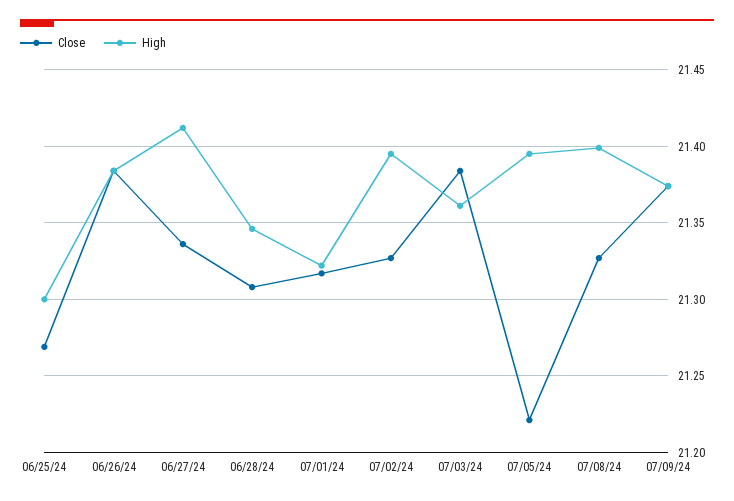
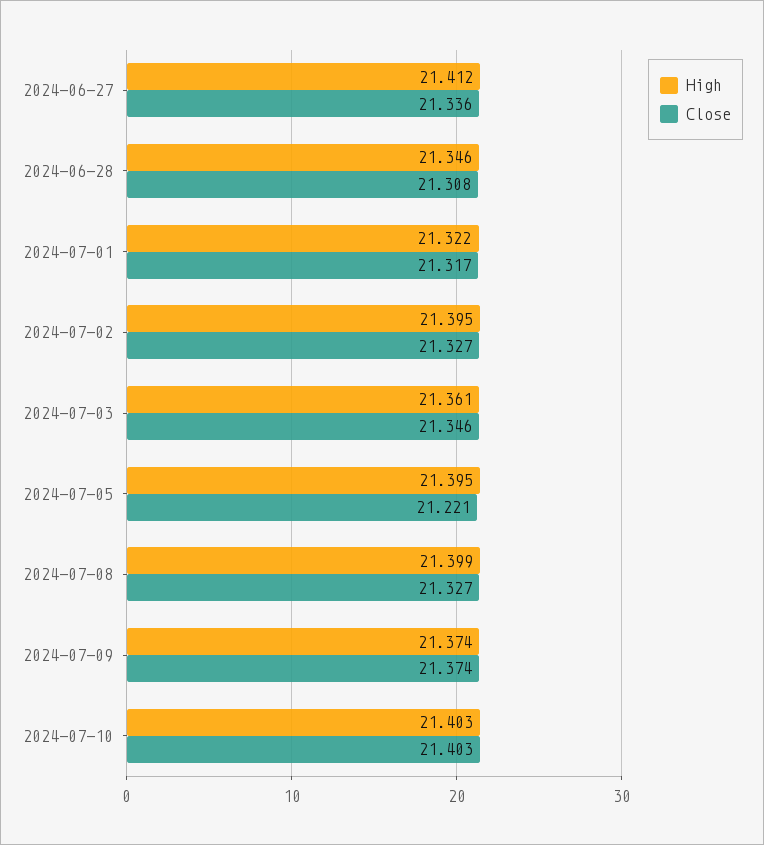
Close, 06/25/24: 21.27 -> none
High, 06/25/24: 21.3 -> none
Close, 06/26/24: 21.385 -> none
High, 06/26/24: 21.385 -> none
Close, 07/03/24: 21.385 -> 21.346
High, 2024-07-10: none -> 21.403
Close, 2024-07-10: none -> 21.403

